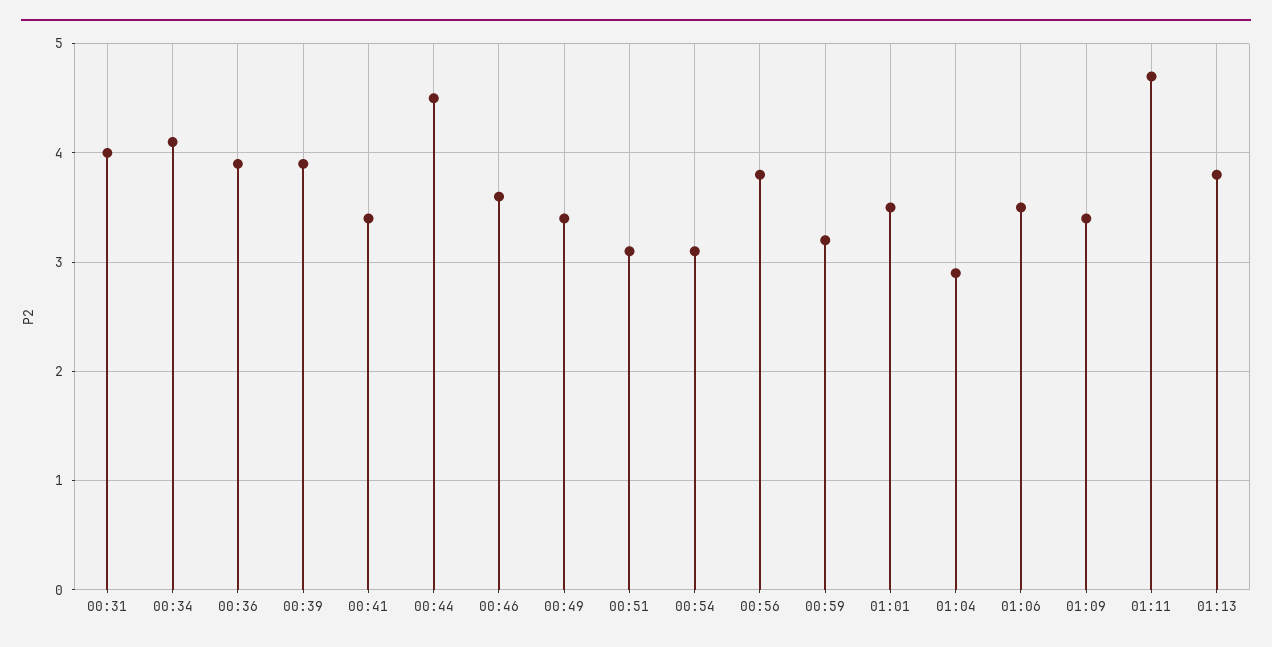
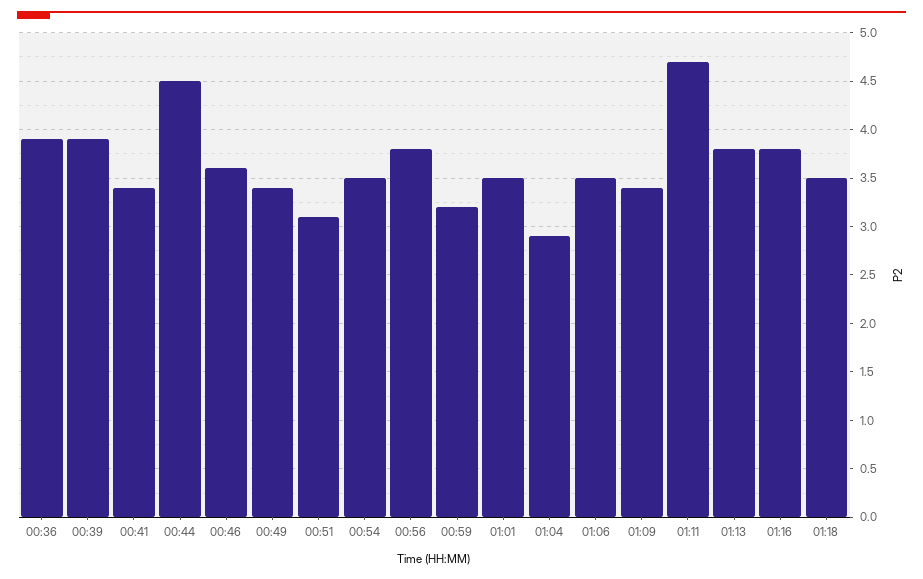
00:31: 4 -> none
00:34: 4.1 -> none
00:54: 3.1 -> 3.5
01:16: none -> 3.8
01:18: none -> 3.5

